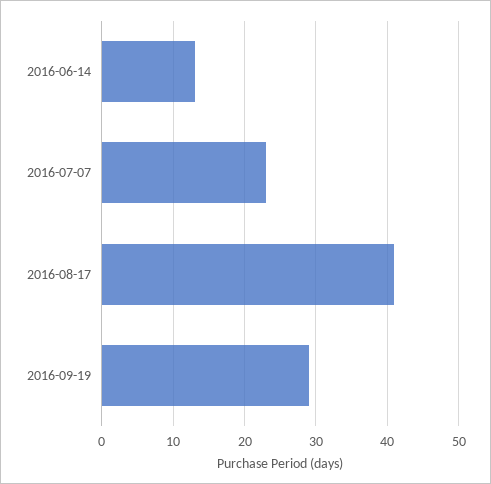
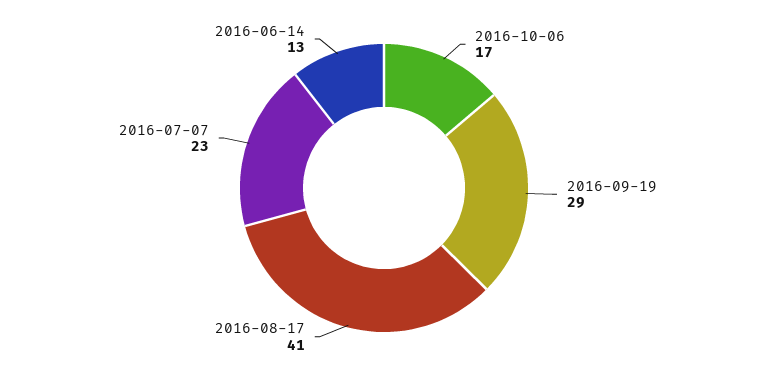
2016-10-06: none -> 17

